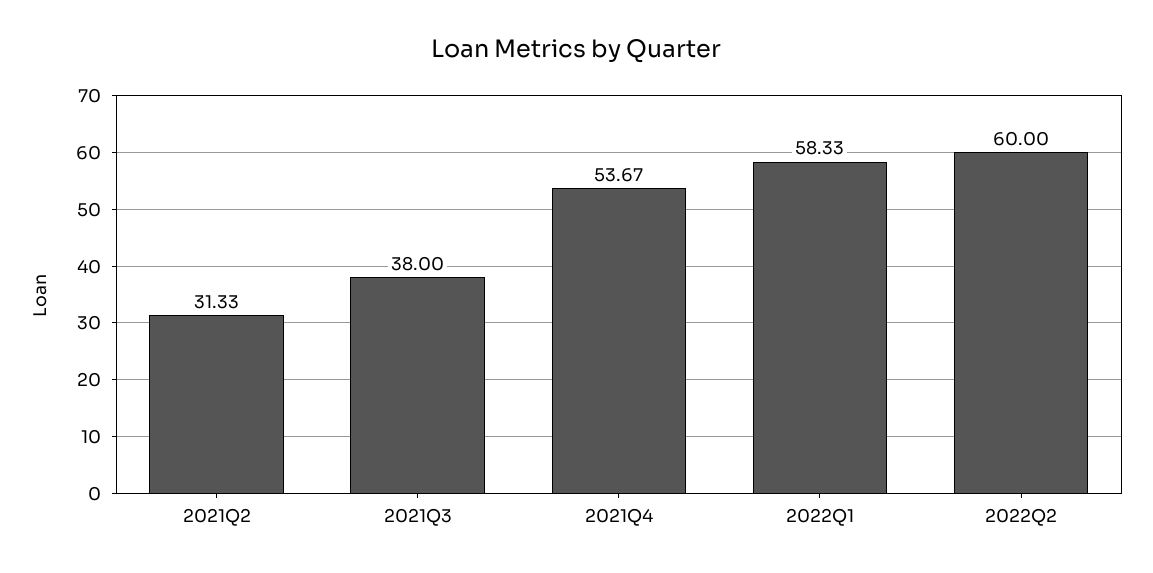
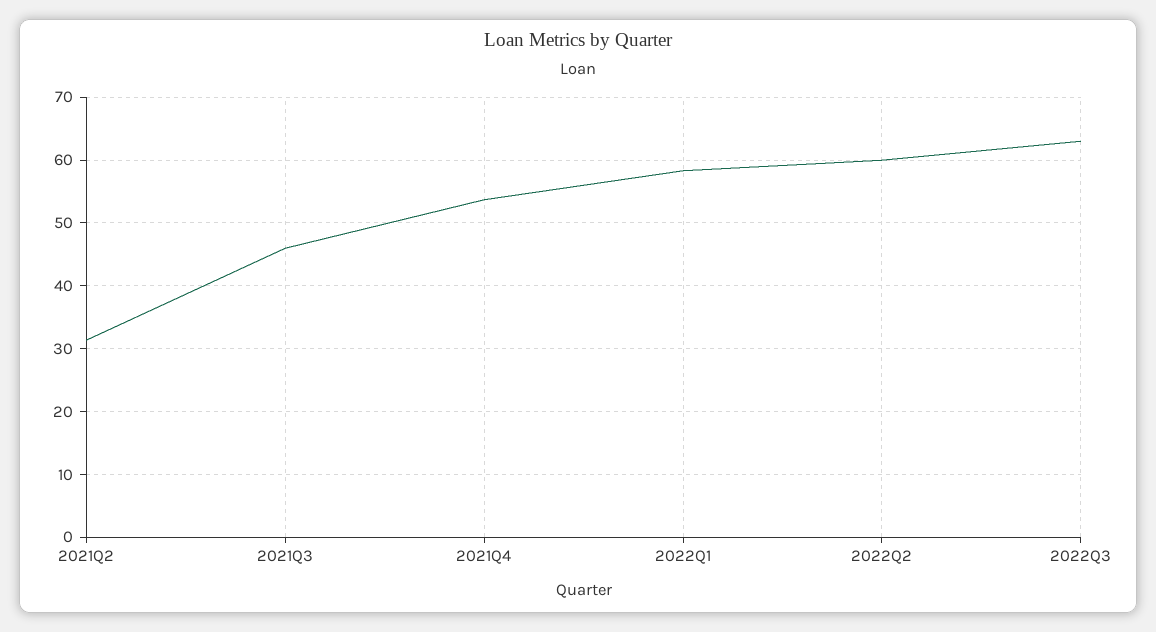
2021Q3: 38 -> 46
2022Q3: none -> 63

